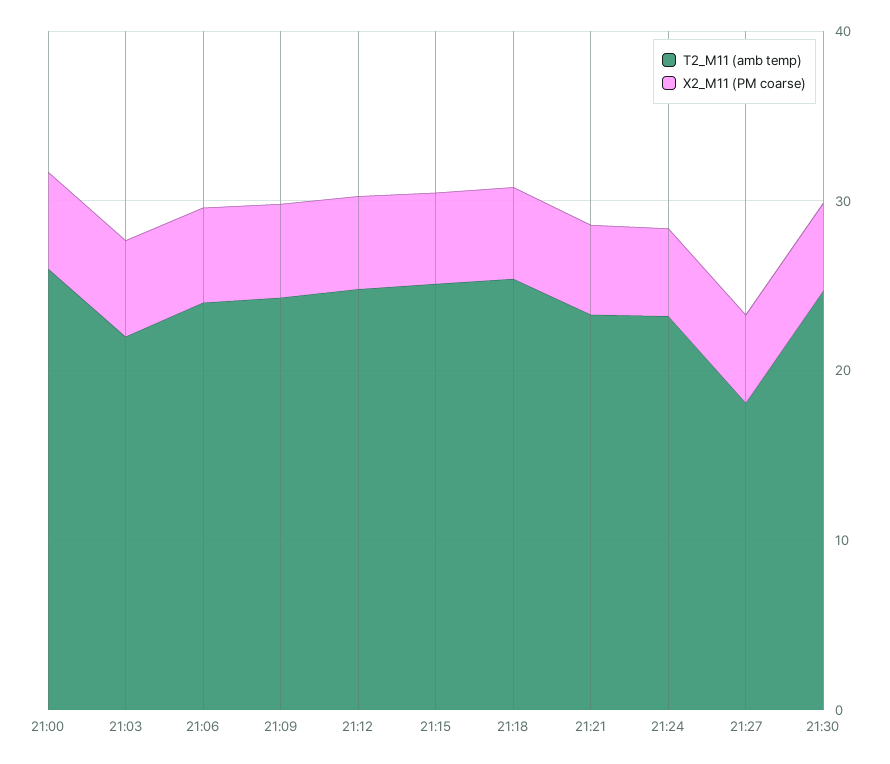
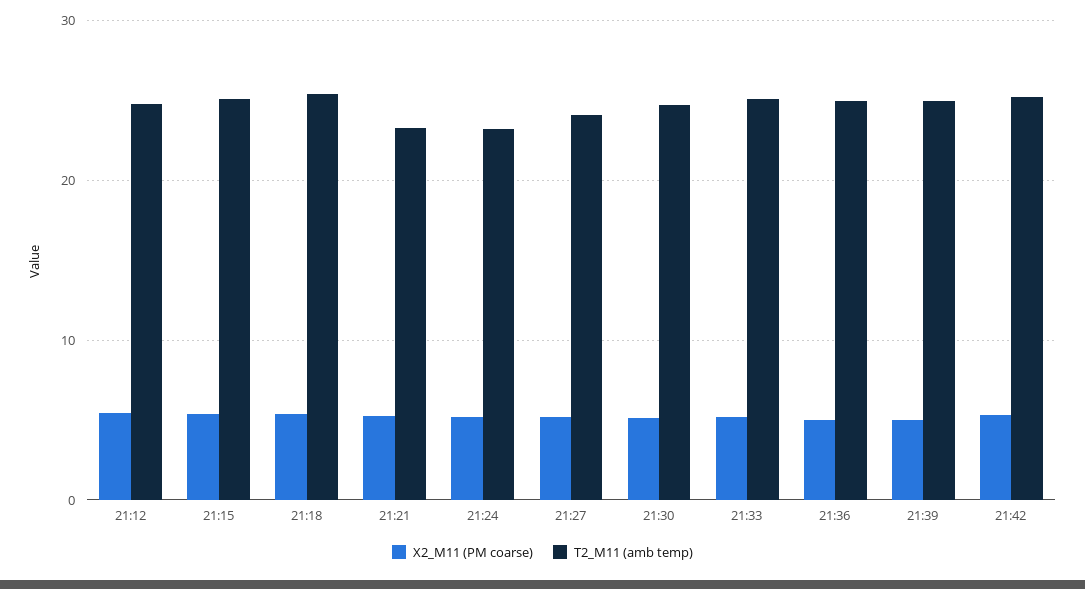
T2_M11 (amb temp), 21:00: 26 -> none
X2_M11 (PM coarse), 21:00: 6 -> none
T2_M11 (amb temp), 21:03: 22 -> none
X2_M11 (PM coarse), 21:03: 6 -> none
T2_M11 (amb temp), 21:06: 24 -> none
X2_M11 (PM coarse), 21:06: 6 -> none
T2_M11 (amb temp), 21:09: 24 -> none
X2_M11 (PM coarse), 21:09: 6 -> none
T2_M11 (amb temp), 21:27: 18 -> 24
X2_M11 (PM coarse), 21:33: none -> 5
T2_M11 (amb temp), 21:33: none -> 25
X2_M11 (PM coarse), 21:36: none -> 5
T2_M11 (amb temp), 21:36: none -> 25
X2_M11 (PM coarse), 21:39: none -> 5
T2_M11 (amb temp), 21:39: none -> 25
X2_M11 (PM coarse), 21:42: none -> 5
T2_M11 (amb temp), 21:42: none -> 25

